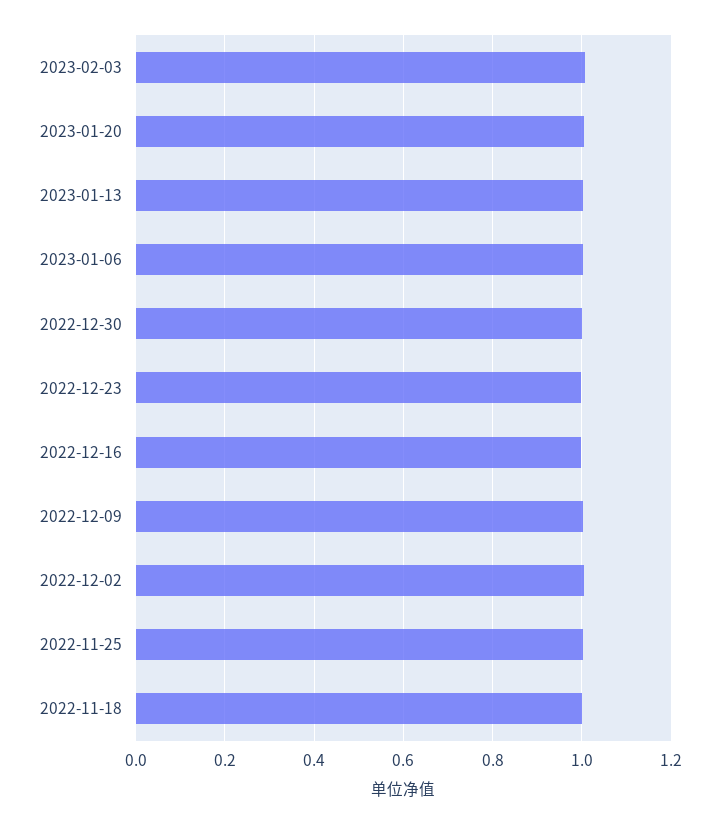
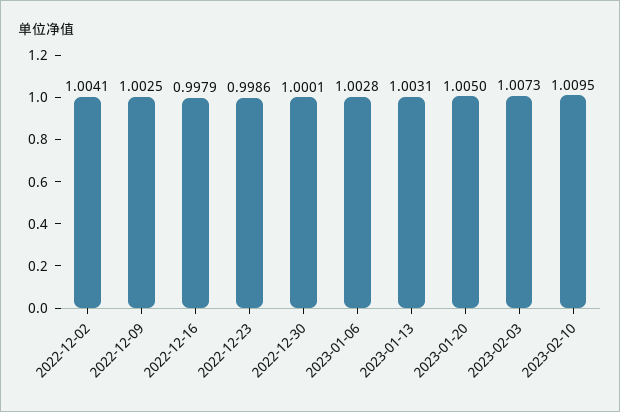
2022-11-25: 1 -> none
2022-11-18: 1 -> none
2023-02-10: none -> 1.0095

